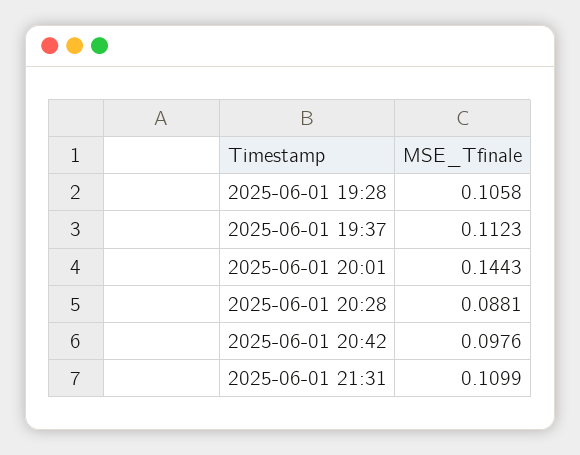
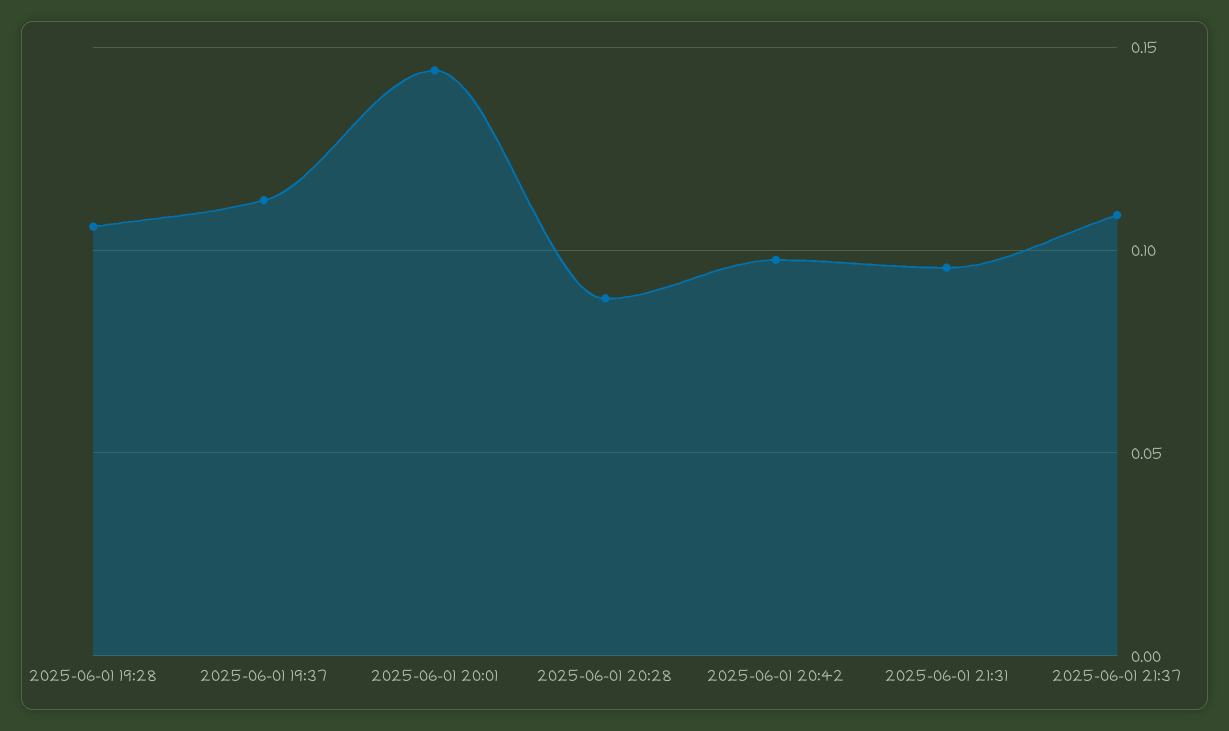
2025-06-01 21:31: 0.1099 -> 0.095
2025-06-01 21:37: none -> 0.11

